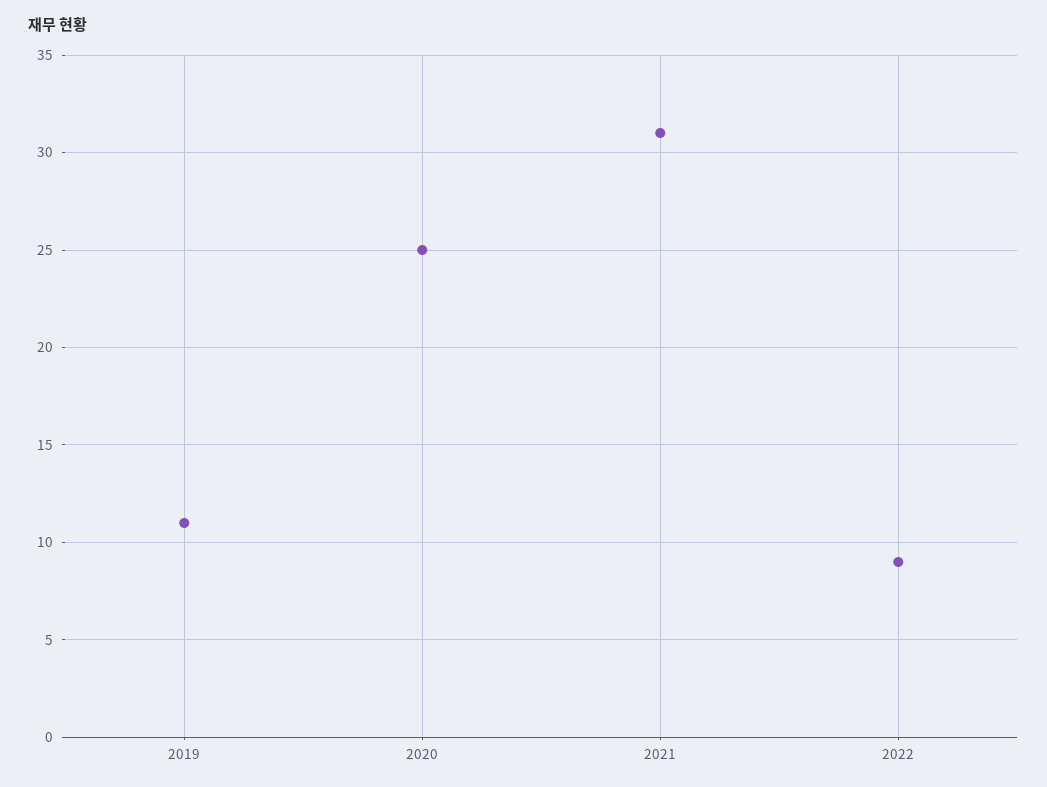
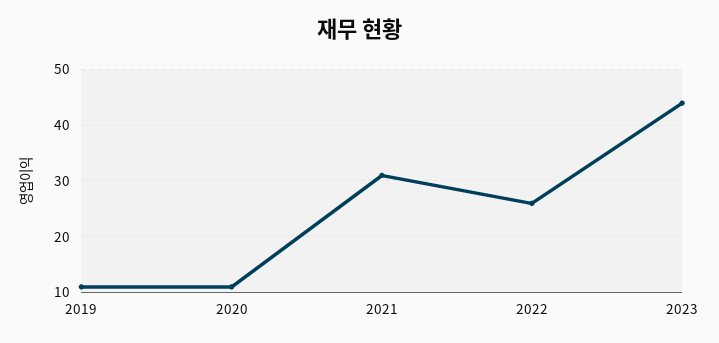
2020: 25 -> 10
2022: 9 -> 25
2023: none -> 45

